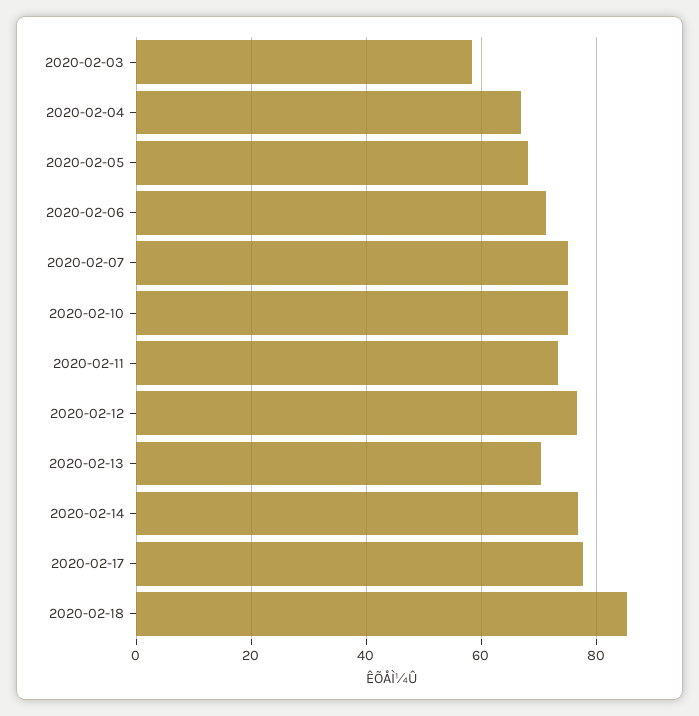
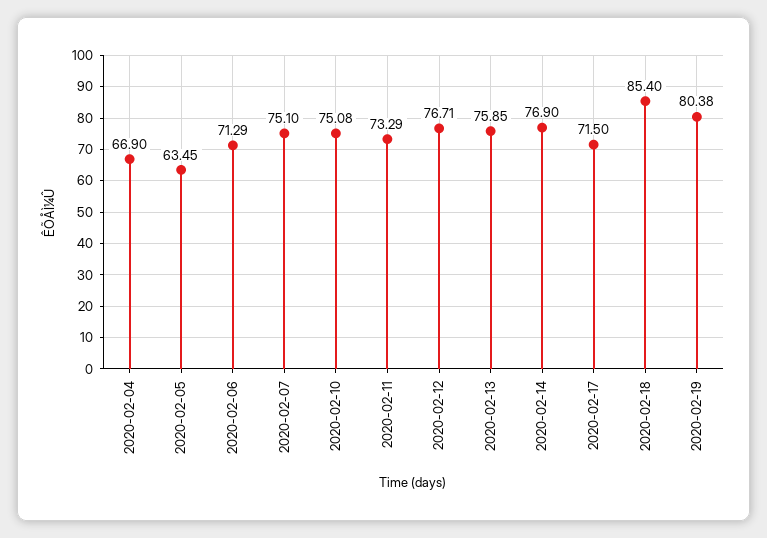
2020-02-03: 58 -> none
2020-02-05: 68 -> 63.45
2020-02-13: 70 -> 75.85
2020-02-17: 78 -> 71.5
2020-02-19: none -> 80.38

